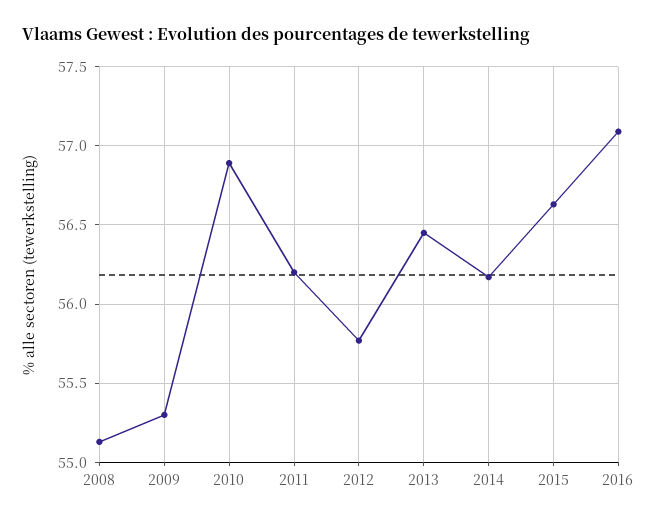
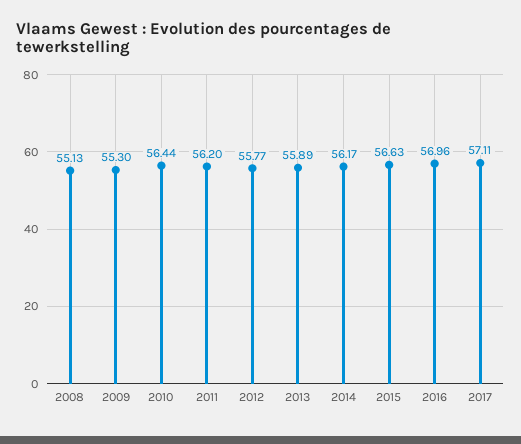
2010: 56.9 -> 56.44
2013: 56.45 -> 55.89
2016: 57.1 -> 56.96
2017: none -> 57.11

